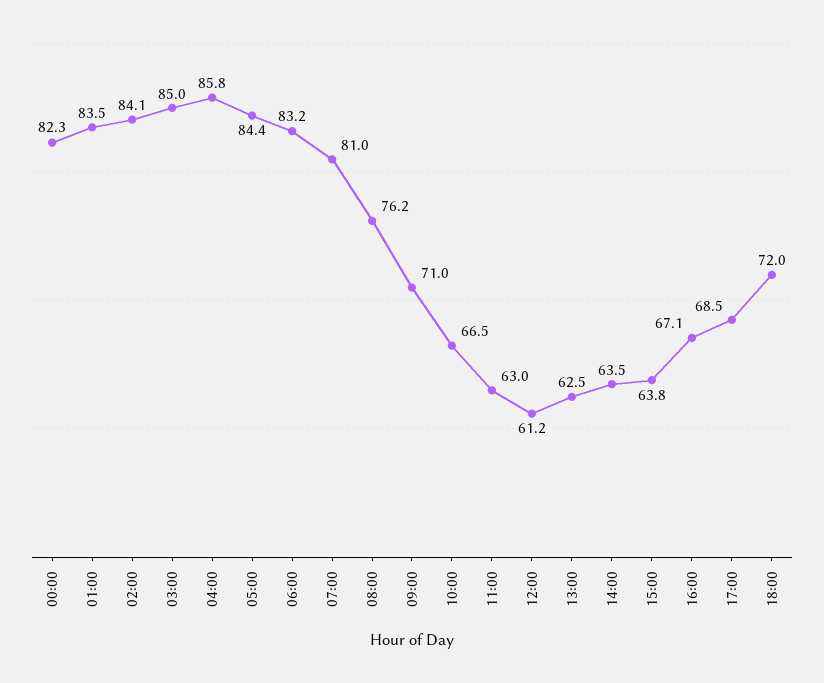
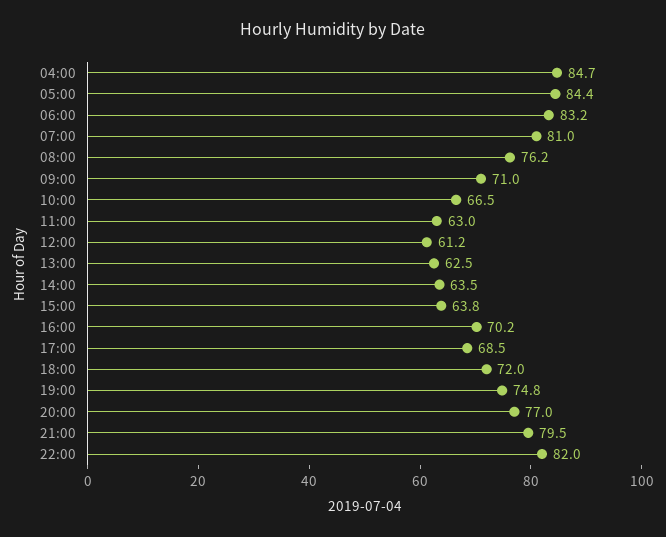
00:00: 82.3 -> none
01:00: 83.5 -> none
02:00: 84.1 -> none
03:00: 85 -> none
04:00: 85.8 -> 84.7
16:00: 67.1 -> 70.2
19:00: none -> 74.8
20:00: none -> 77
21:00: none -> 79.5
22:00: none -> 82

